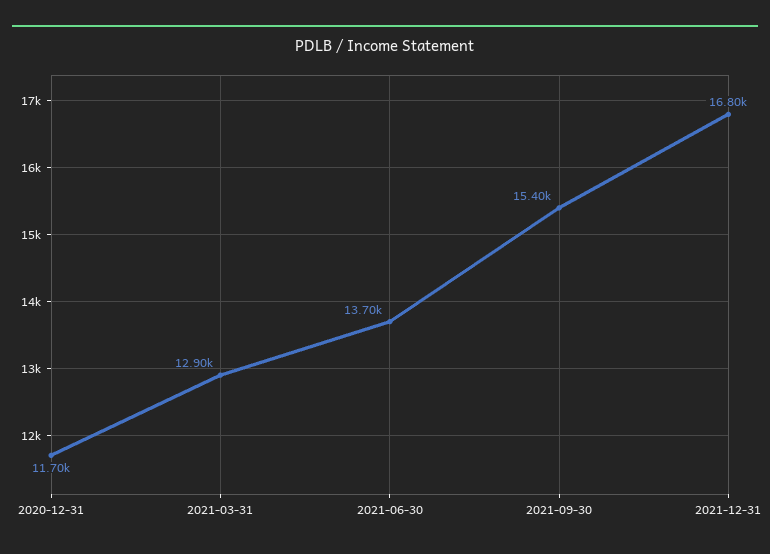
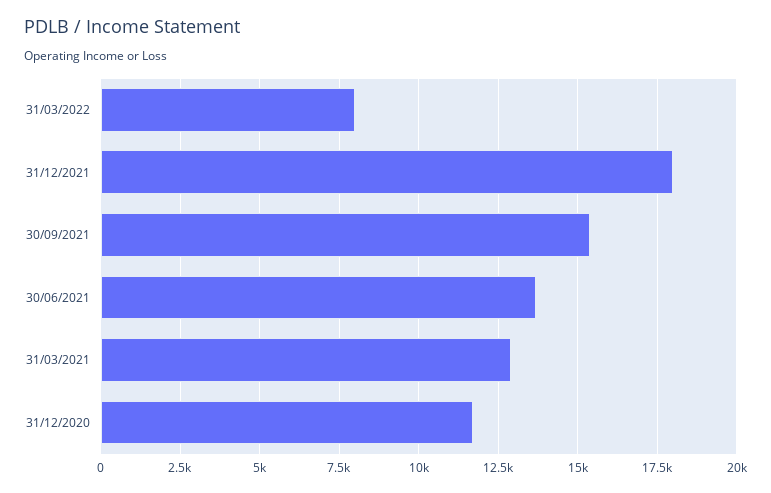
2021-12-31: 16800 -> 18000
31/03/2022: none -> 8000

